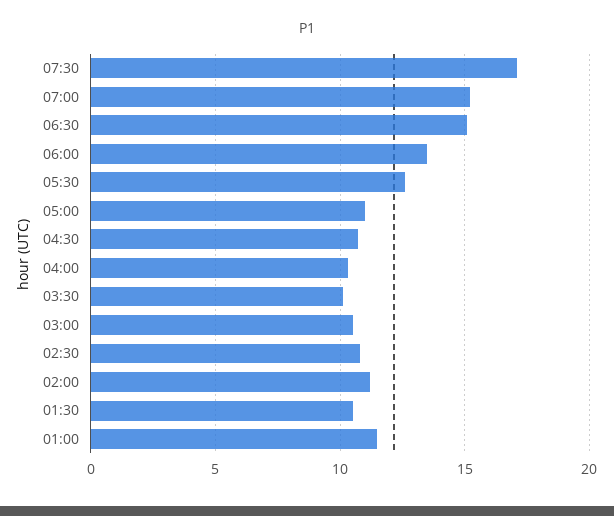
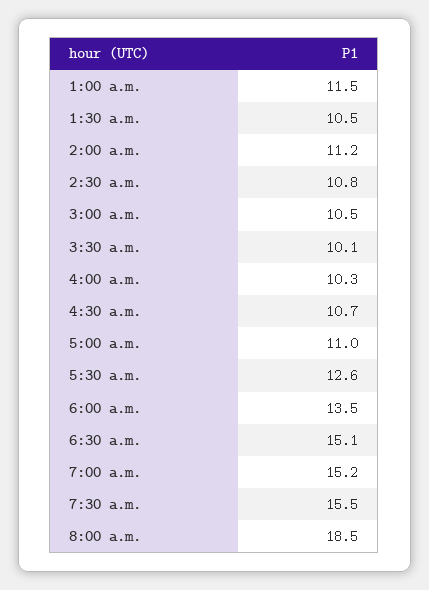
07:30: 17 -> 15.5
8:00 a.m.: none -> 18.5

